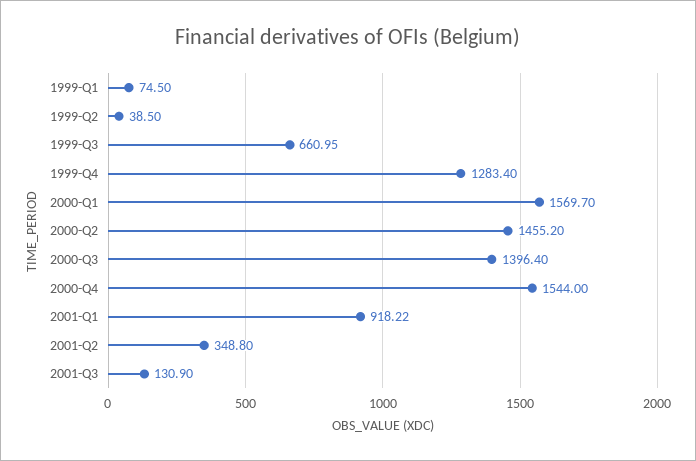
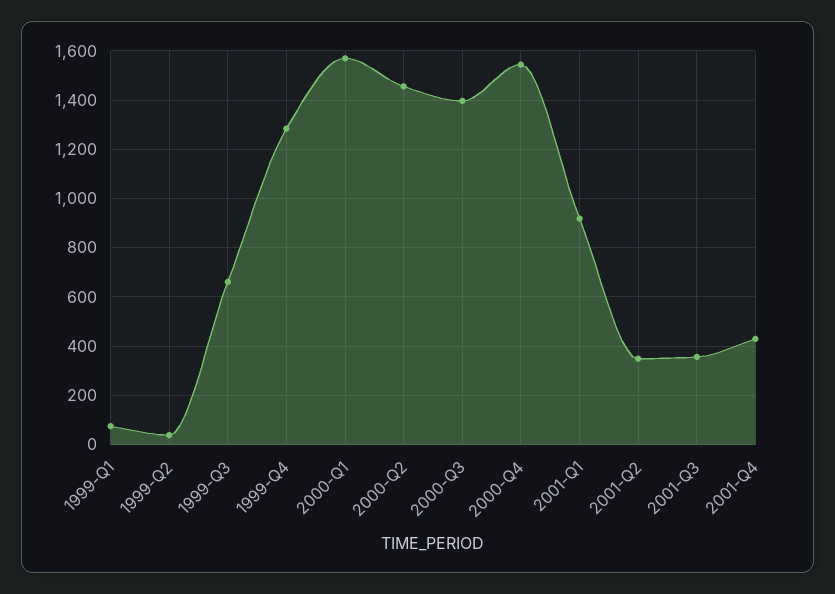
2001-Q3: 130.9 -> 350
2001-Q4: none -> 425

